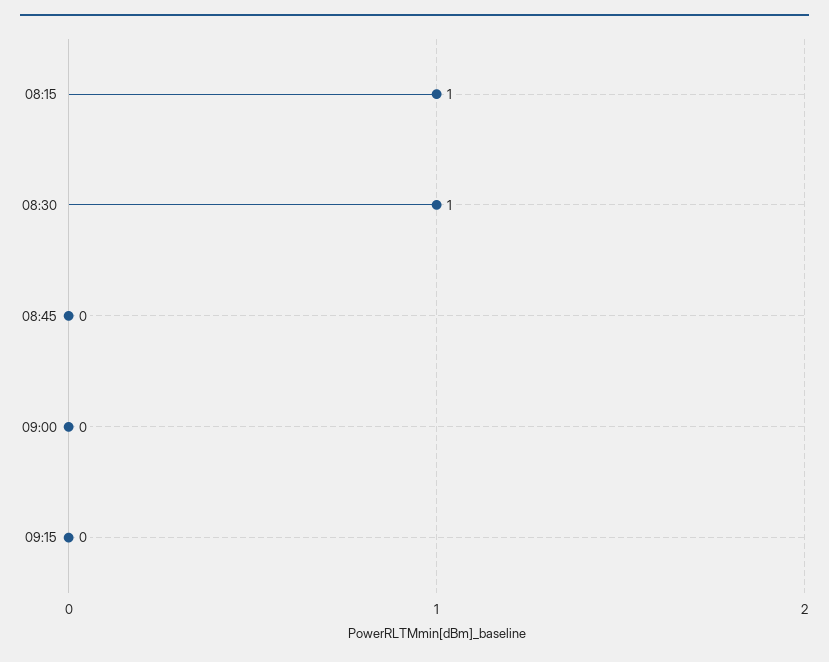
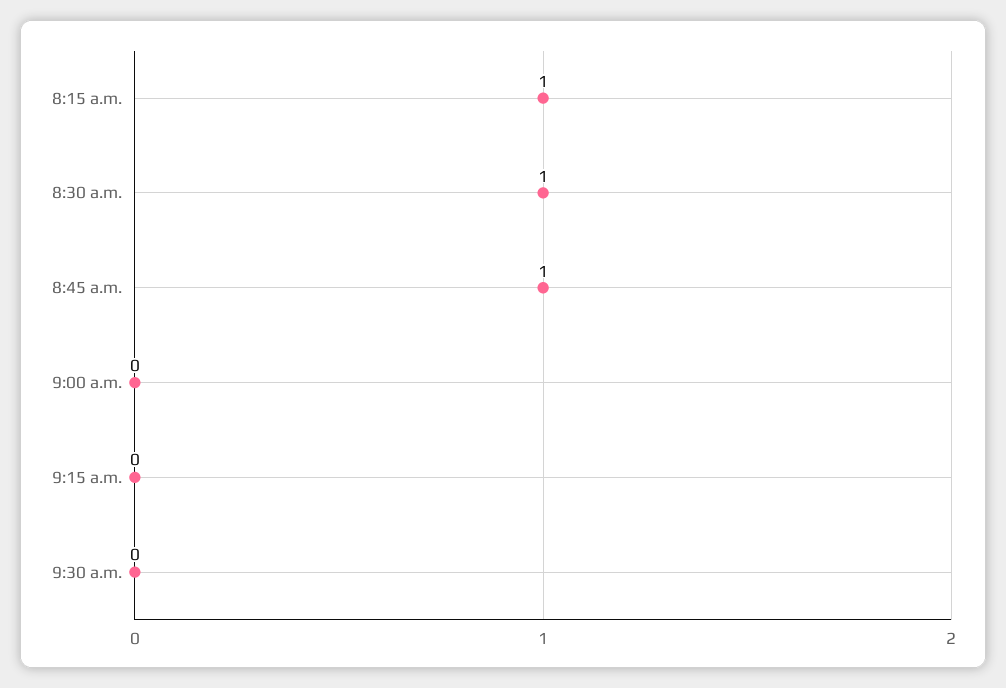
08:45: 0 -> 1
9:30 a.m.: none -> 0

